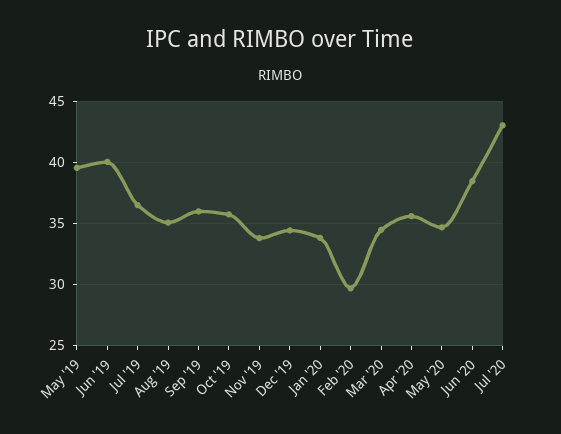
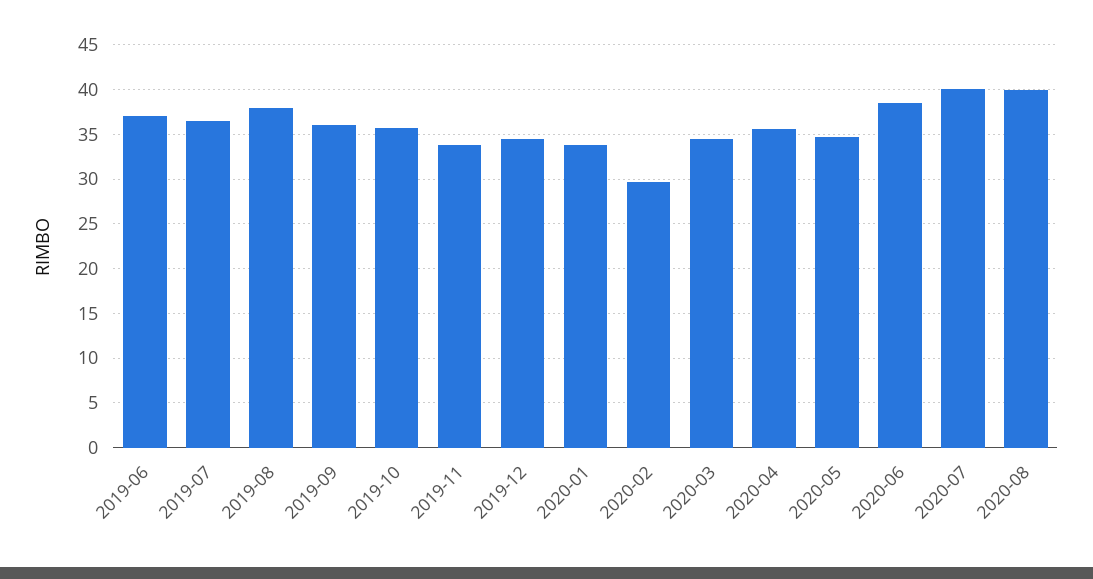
May '19: 39.5 -> none
Jun '19: 40 -> 37
Aug '19: 35 -> 38
Jul '20: 43 -> 40
2020-08: none -> 40

